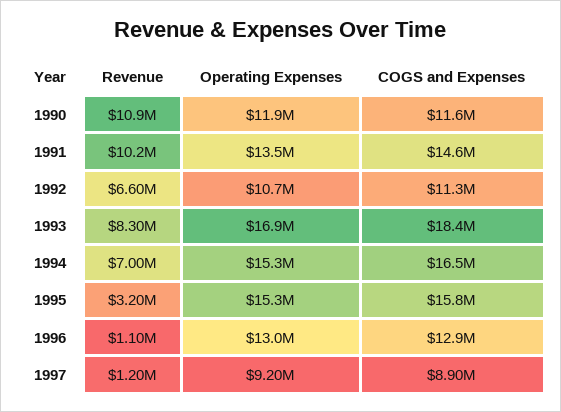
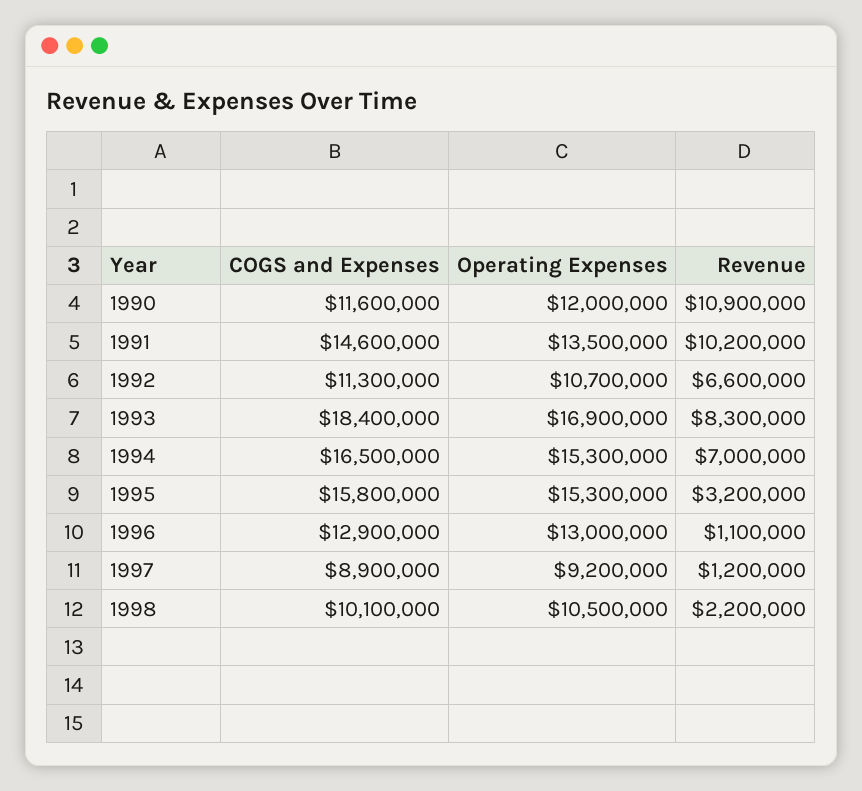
Operating Expenses, 1990: 11900000 -> 12000000
COGS and Expenses, 1998: none -> 10100000
Operating Expenses, 1998: none -> 10500000
Revenue, 1998: none -> 2200000

